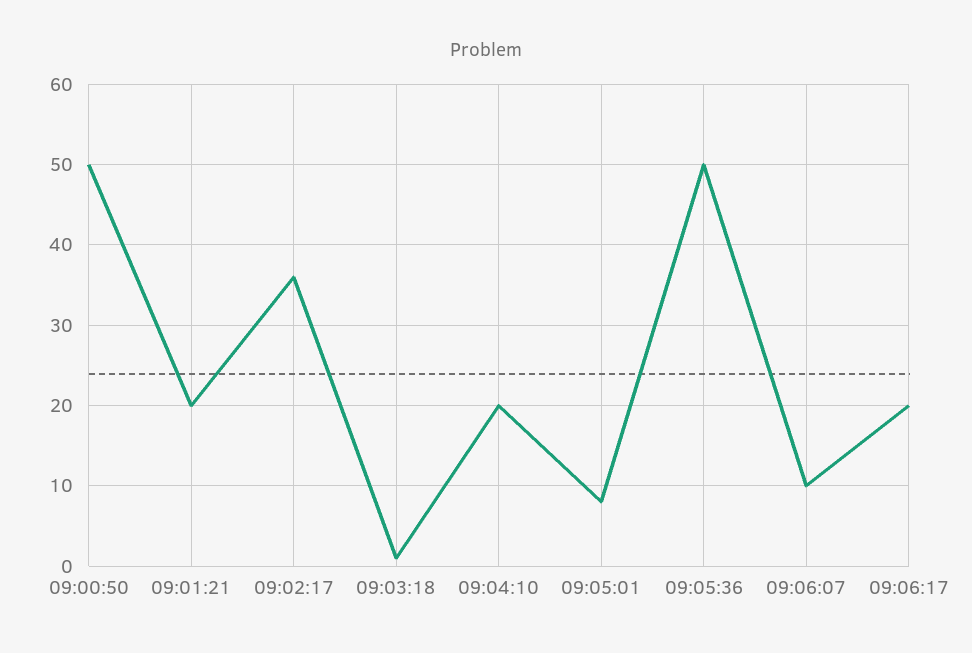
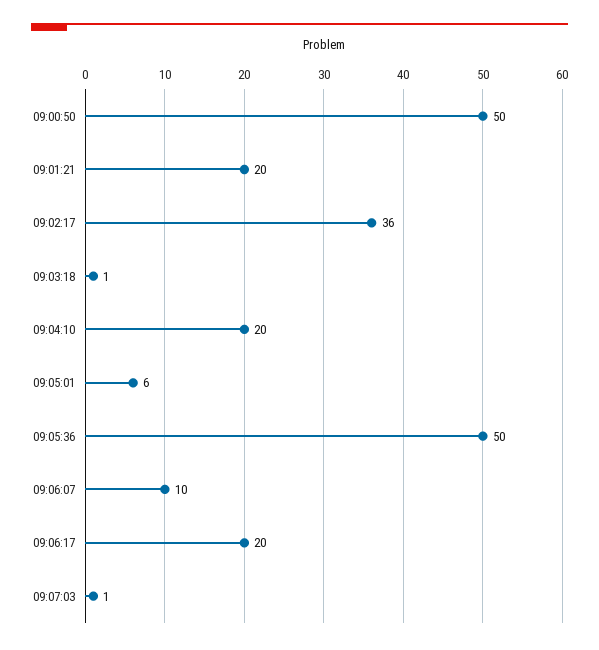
09:05:01: 8 -> 6
09:07:03: none -> 1

